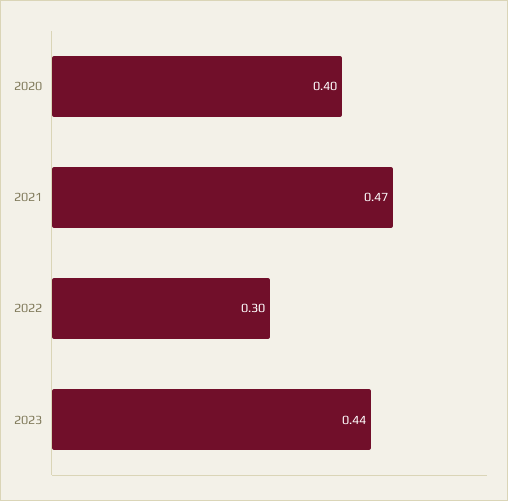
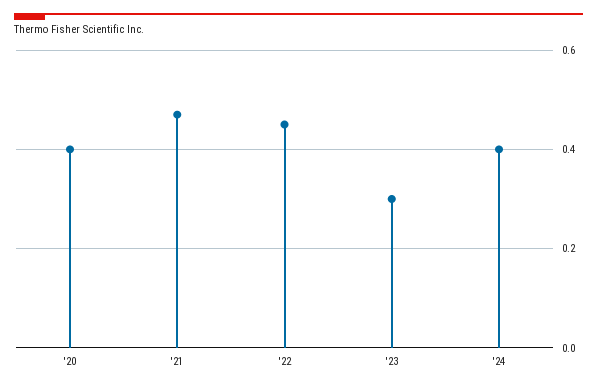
2022: 0.3 -> 0.45
2023: 0.44 -> 0.3
'24: none -> 0.4

